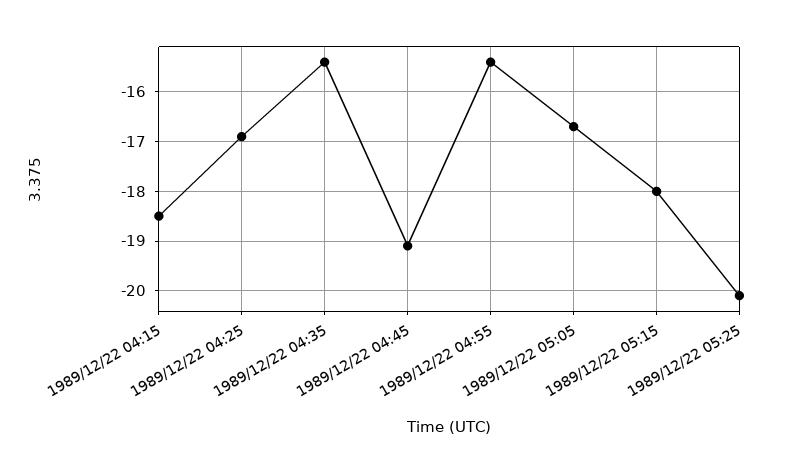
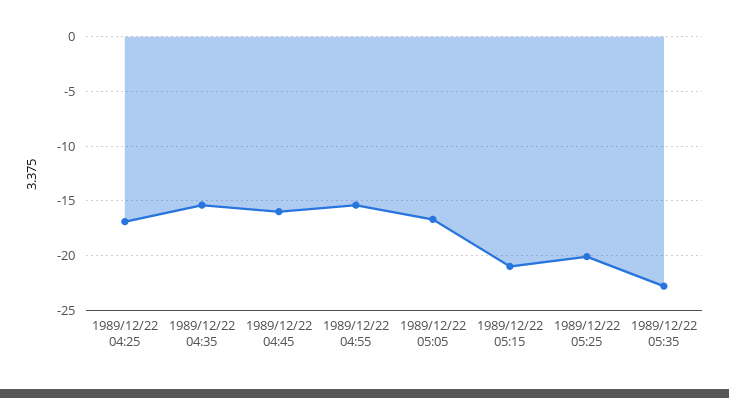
1989/12/22 04:15: -18.5 -> none
1989/12/22 04:45: -19 -> -16
1989/12/22 05:15: -18 -> -21
1989/12/22 05:35: none -> -23

